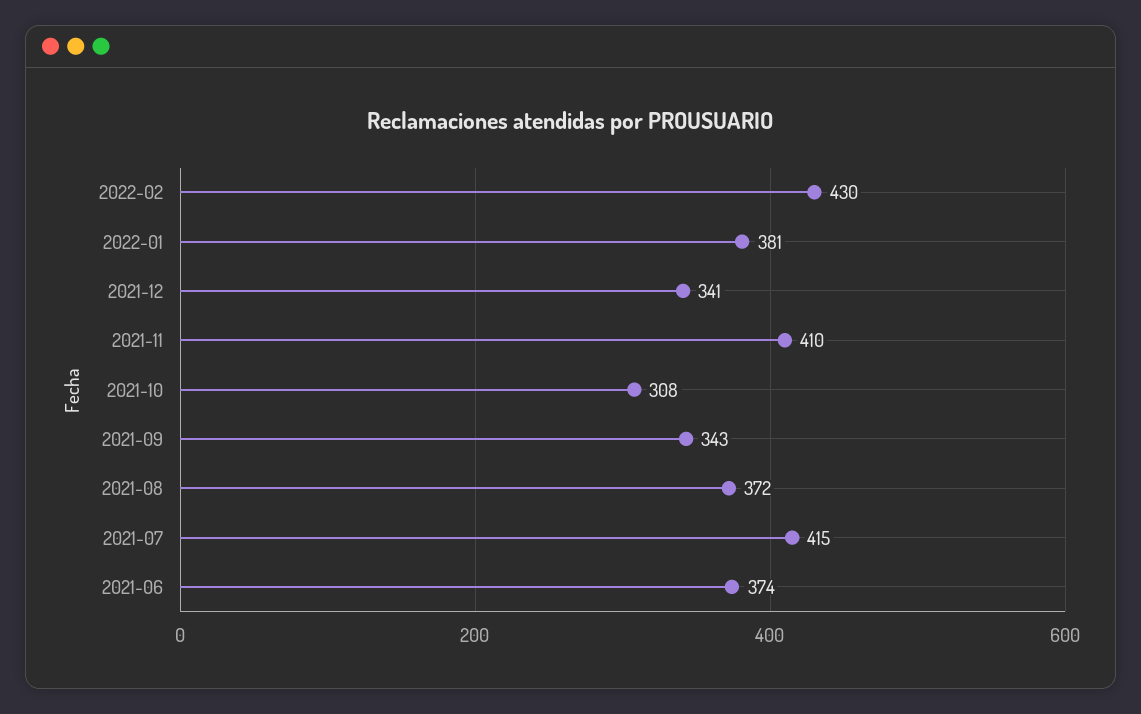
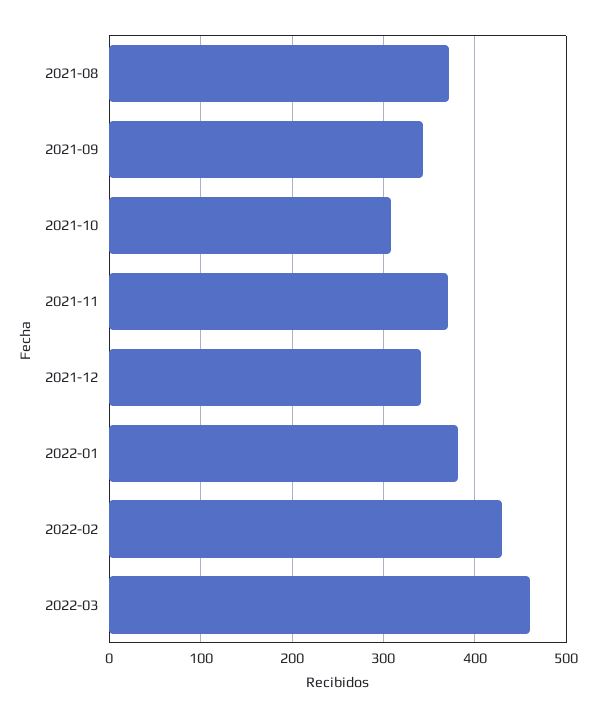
2021-11: 410 -> 370
2021-07: 415 -> none
2021-06: 374 -> none
2022-03: none -> 460

